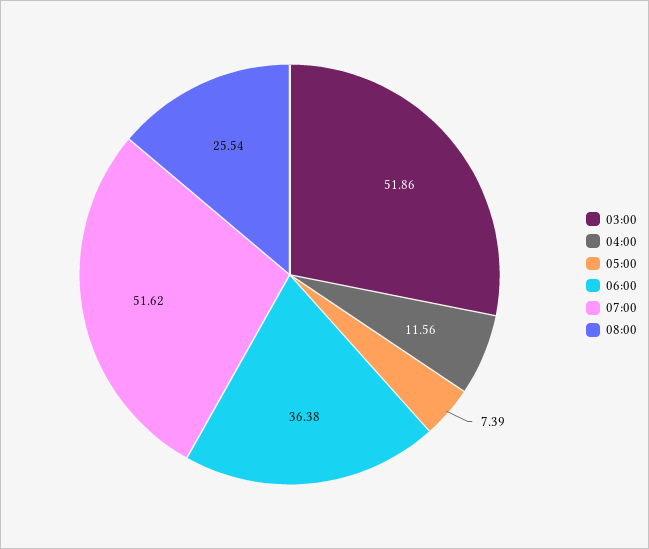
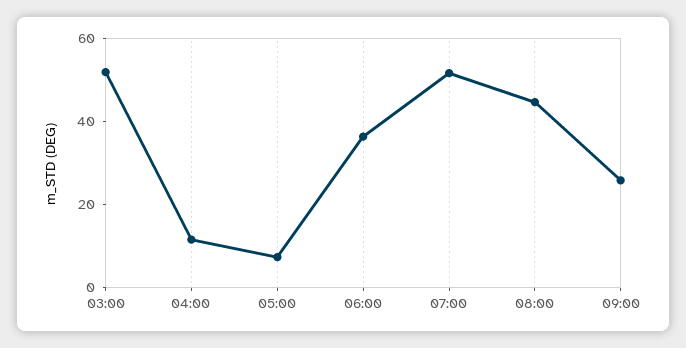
08:00: 25.54 -> 45
09:00: none -> 25

